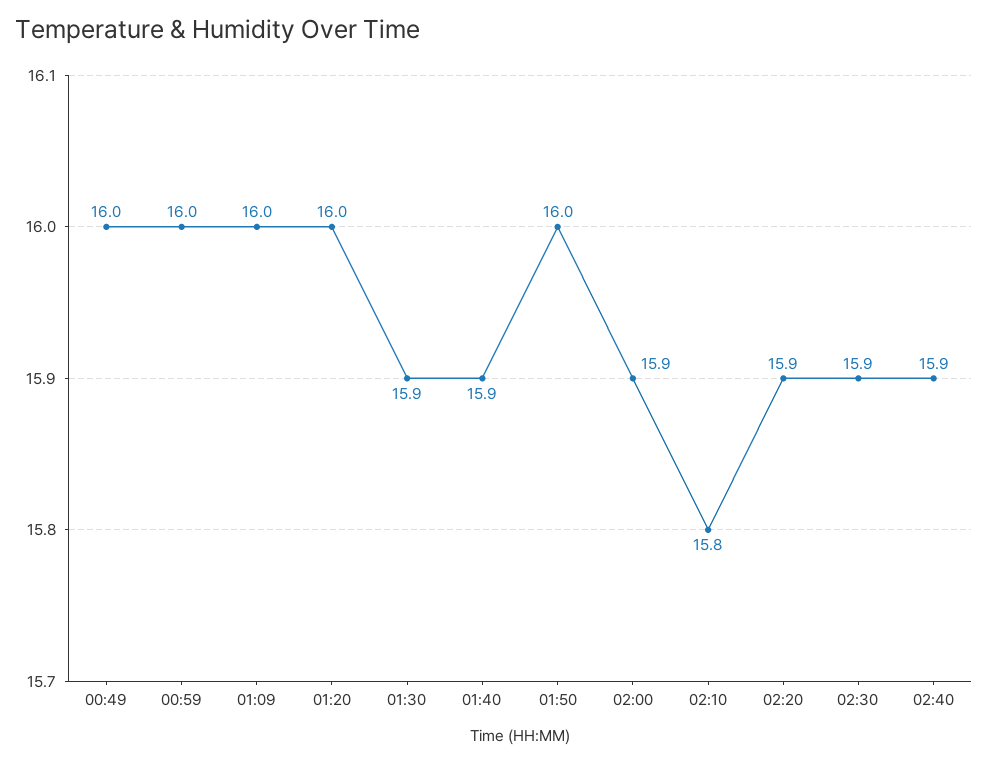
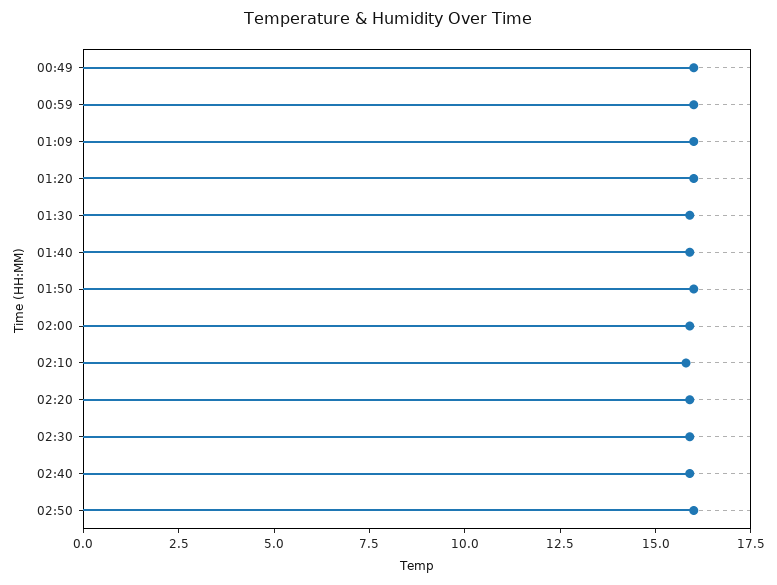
02:50: none -> 16

